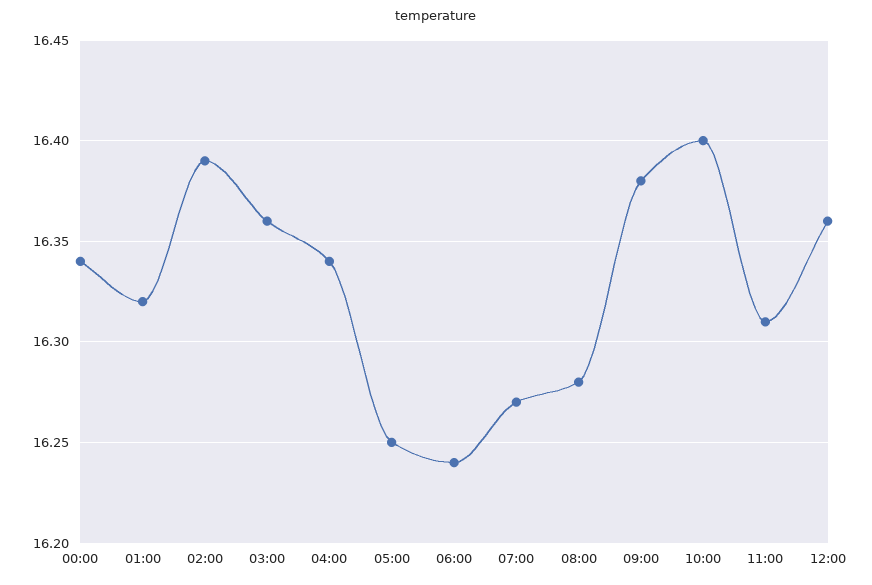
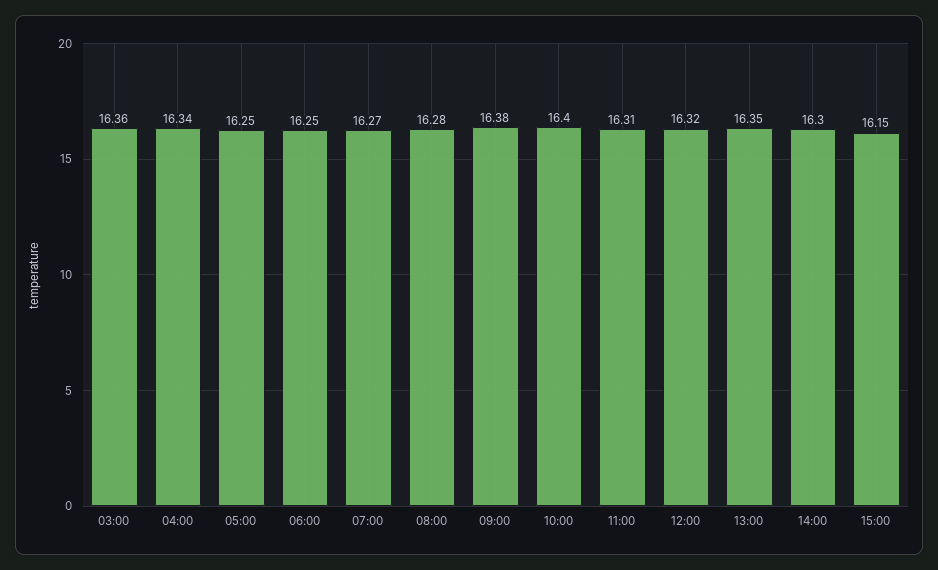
00:00: 16.34 -> none
01:00: 16.32 -> none
02:00: 16.39 -> none
06:00: 16.24 -> 16.25
12:00: 16.36 -> 16.32
13:00: none -> 16.35
14:00: none -> 16.3
15:00: none -> 16.15

